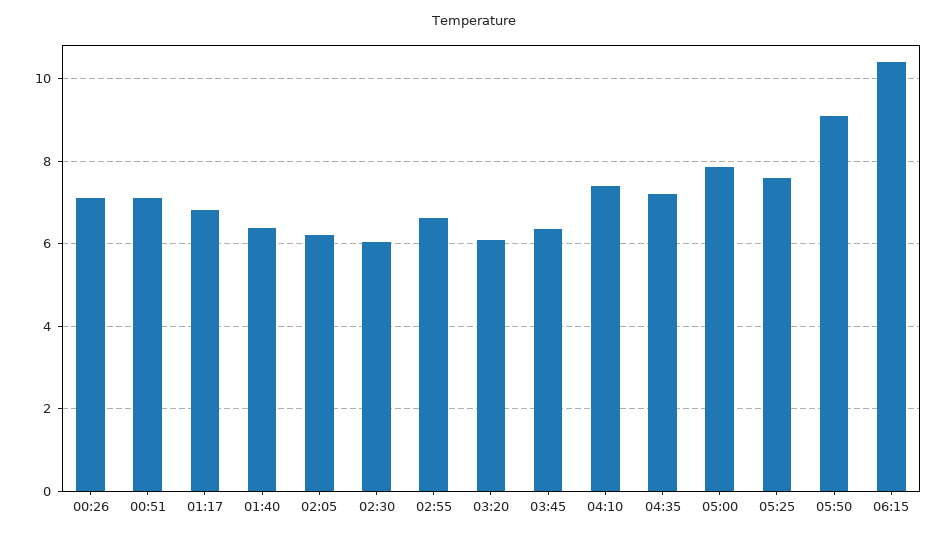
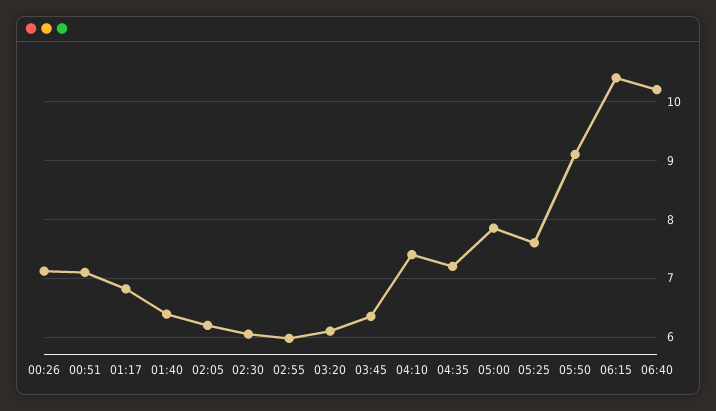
02:55: 6.6 -> 6
06:40: none -> 10.2

